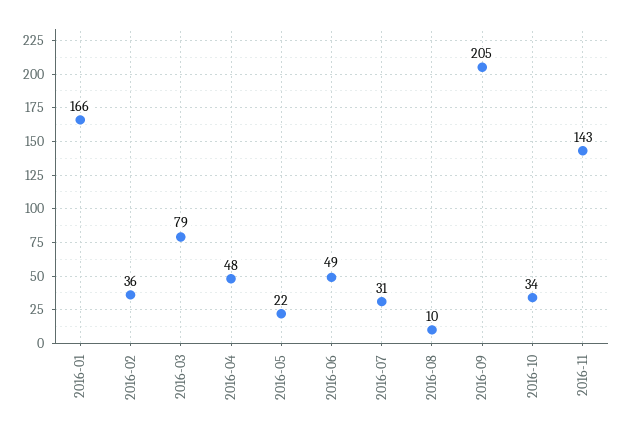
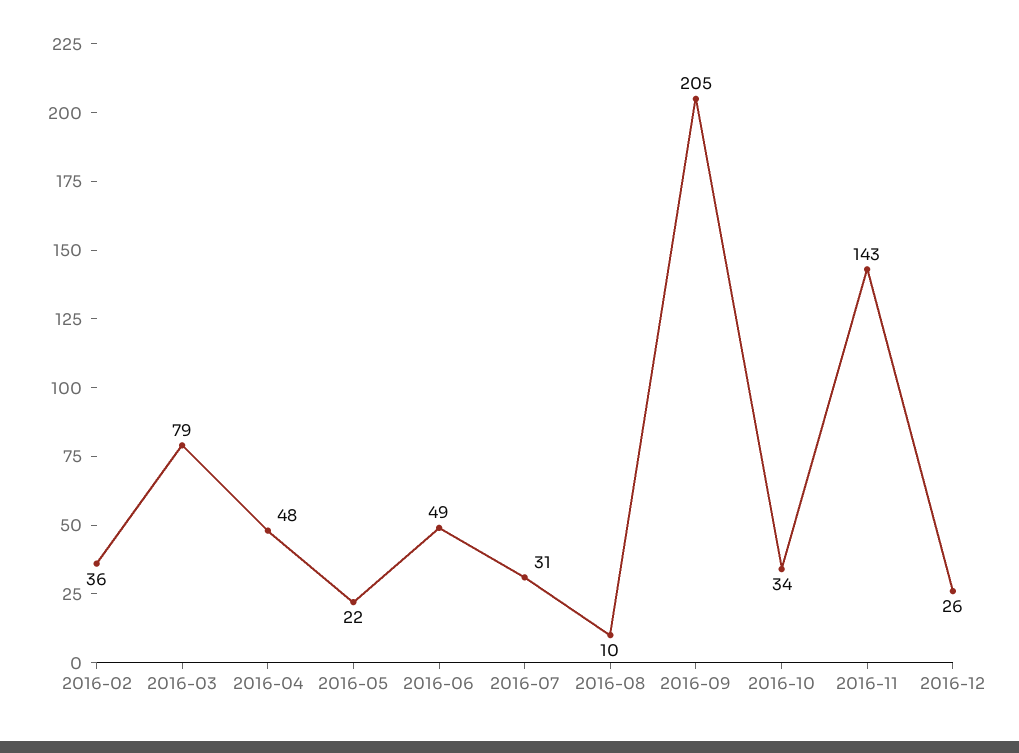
2016-01: 166 -> none
2016-12: none -> 26

